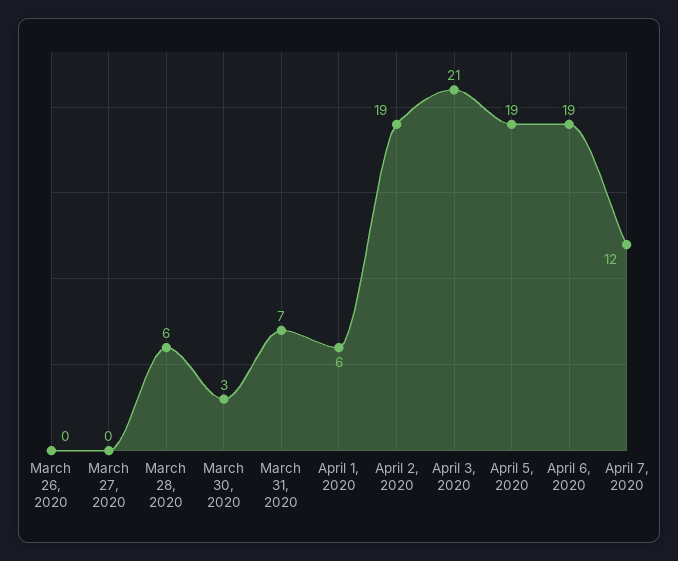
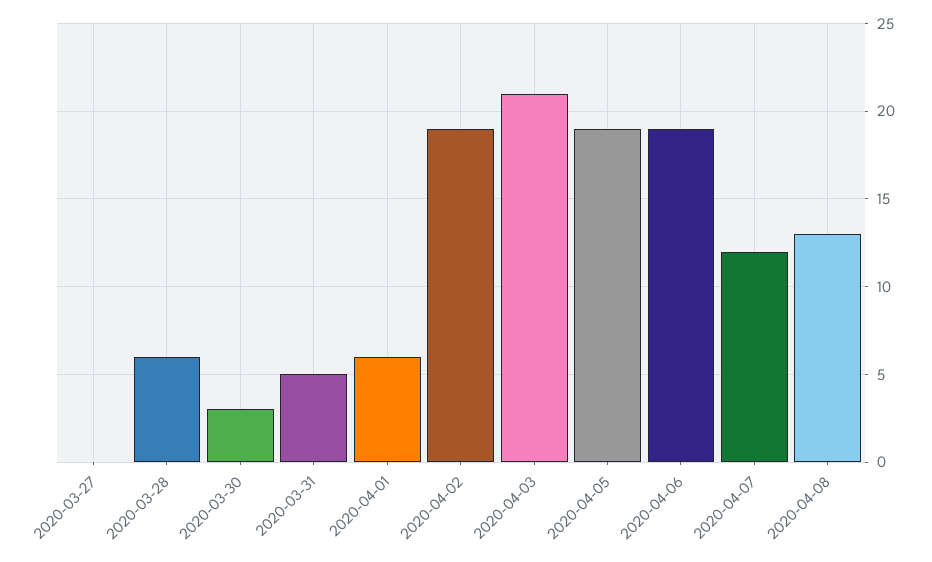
March 26, 2020: 0 -> none
March 31, 2020: 7 -> 5
2020-04-08: none -> 13

